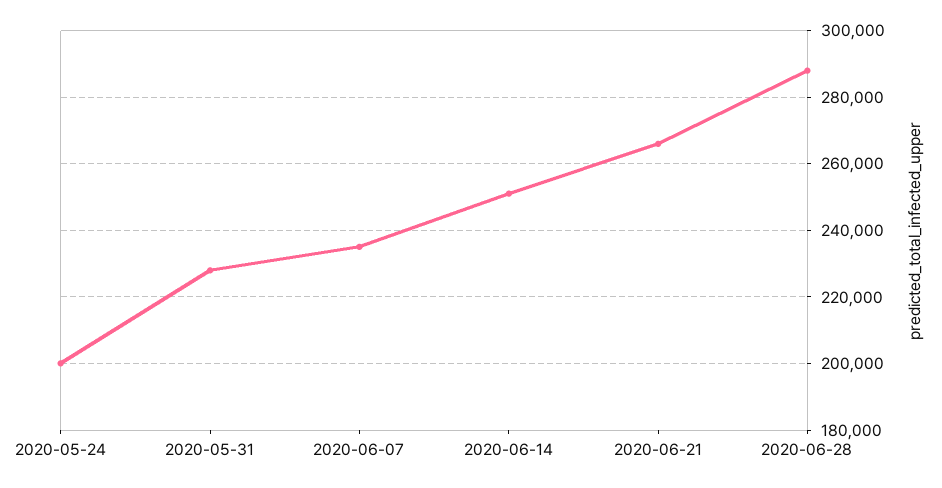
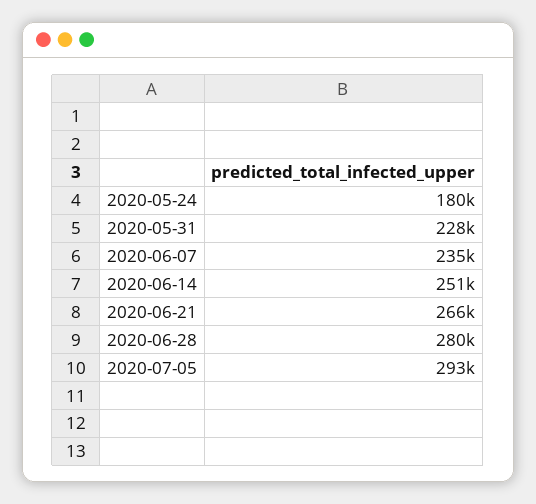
2020-05-24: 200000 -> 180000
2020-06-28: 288000 -> 280000
2020-07-05: none -> 293000

